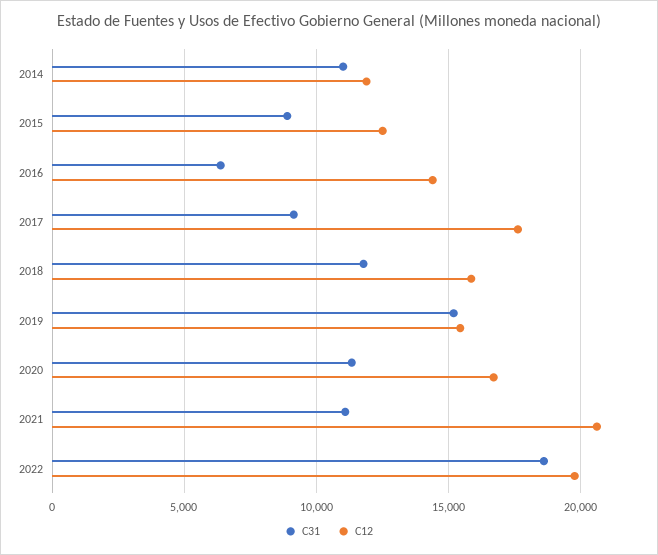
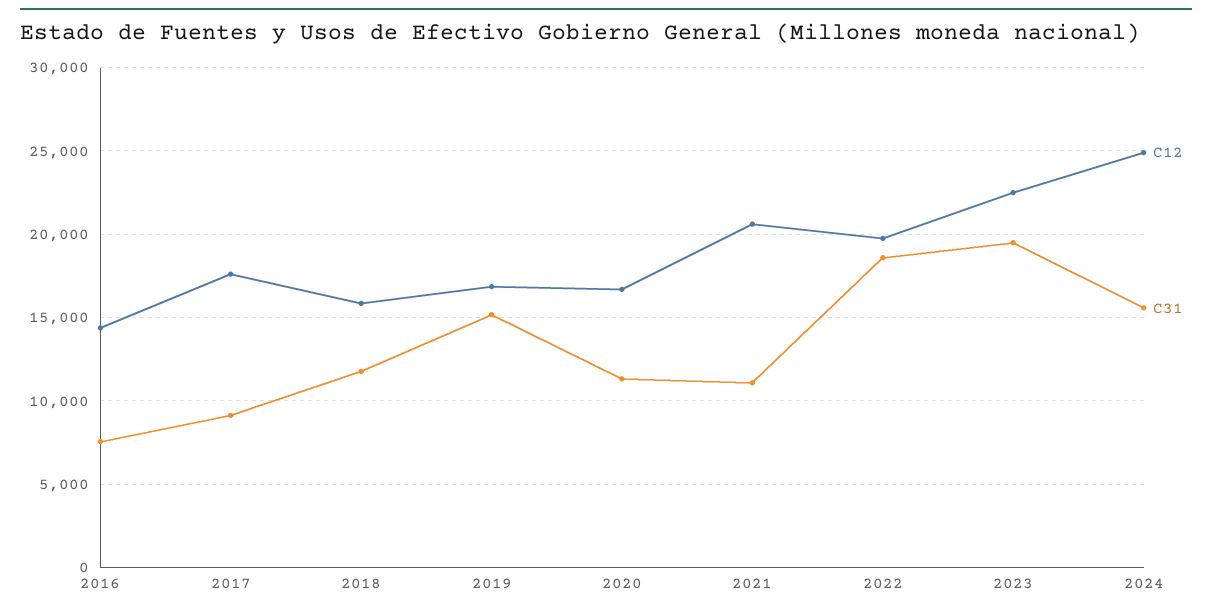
C31, 2014: 11000 -> none
C12, 2014: 12000 -> none
C31, 2015: 9000 -> none
C12, 2015: 12500 -> none
C31, 2016: 6500 -> 7500
C12, 2019: 15500 -> 17000
C12, 2023: none -> 22500
C31, 2023: none -> 19500
C12, 2024: none -> 25000
C31, 2024: none -> 15500

